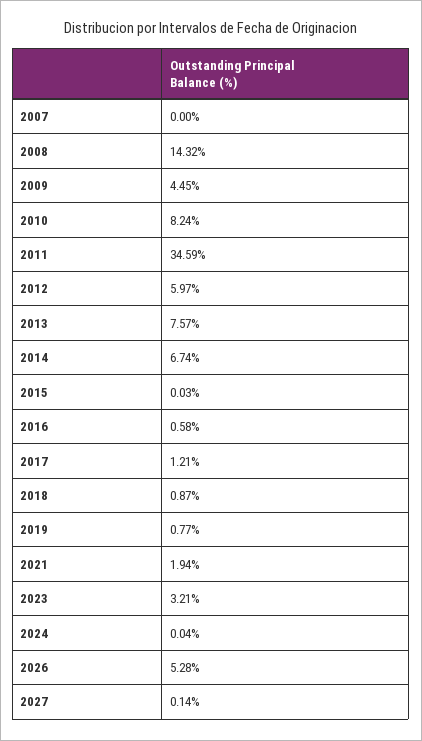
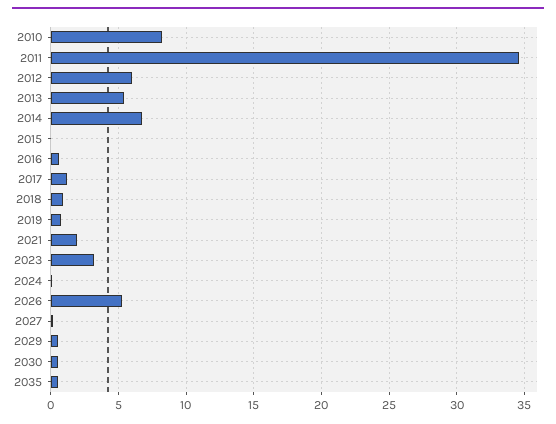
2007: 0 -> none
2008: 14.32 -> none
2009: 4.45 -> none
2013: 7.57 -> 5.5
2029: none -> 0.5
2030: none -> 0.5
2035: none -> 0.5

